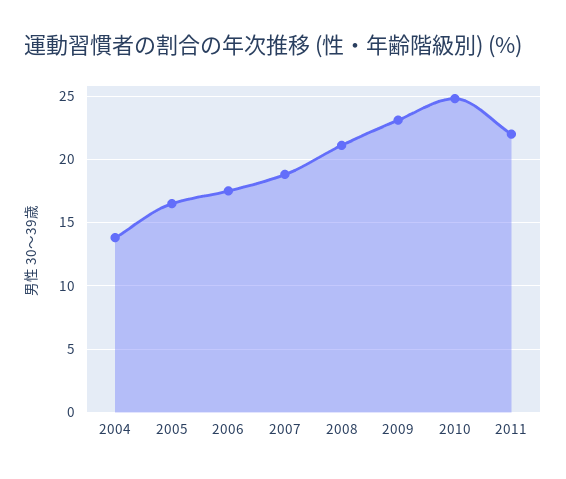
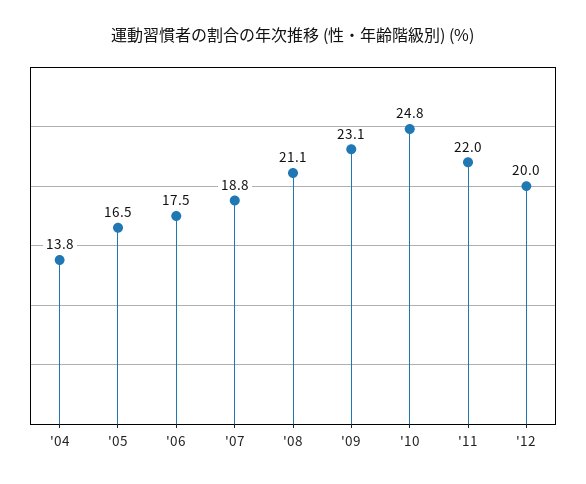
'12: none -> 20

